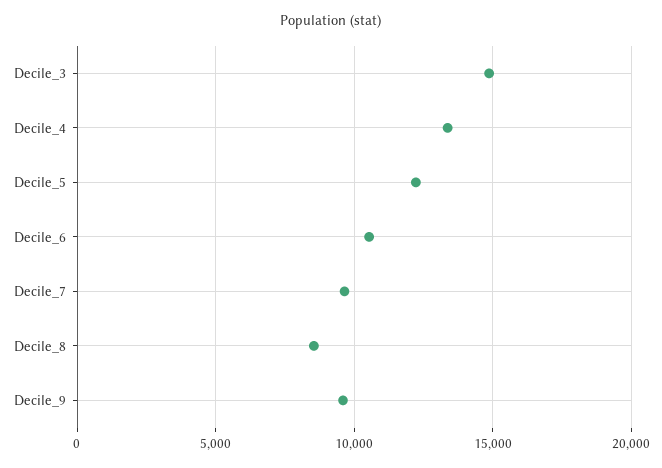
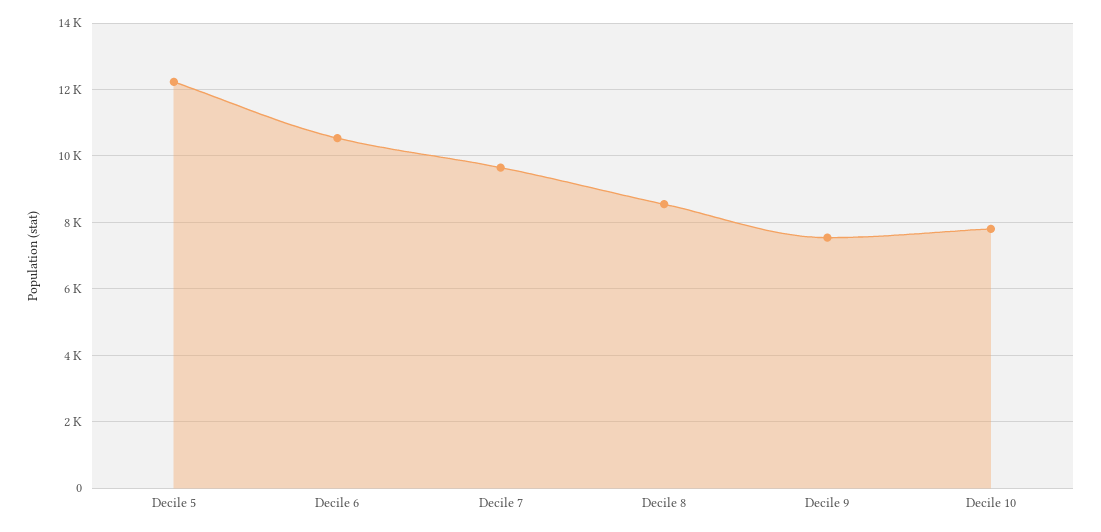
Decile_3: 15000 -> none
Decile_4: 13500 -> none
Decile_9: 9500 -> 7600
Decile 10: none -> 7800

